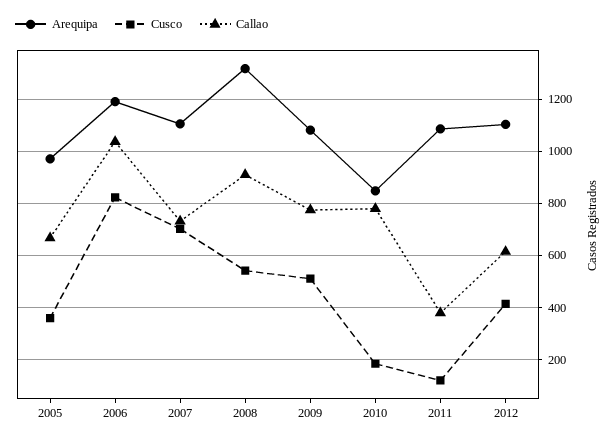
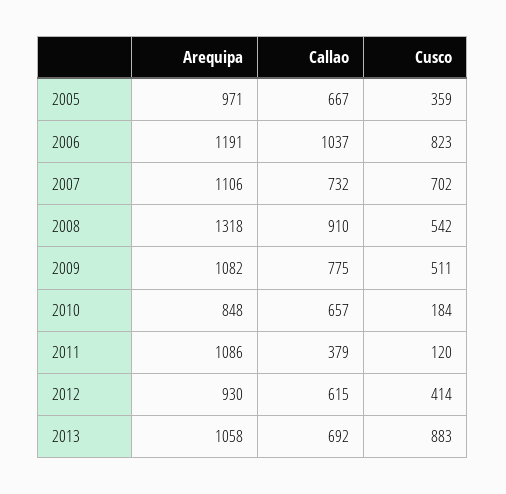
Callao, 2010: 775 -> 657
Arequipa, 2012: 1100 -> 930
Arequipa, 2013: none -> 1058
Callao, 2013: none -> 692
Cusco, 2013: none -> 883

